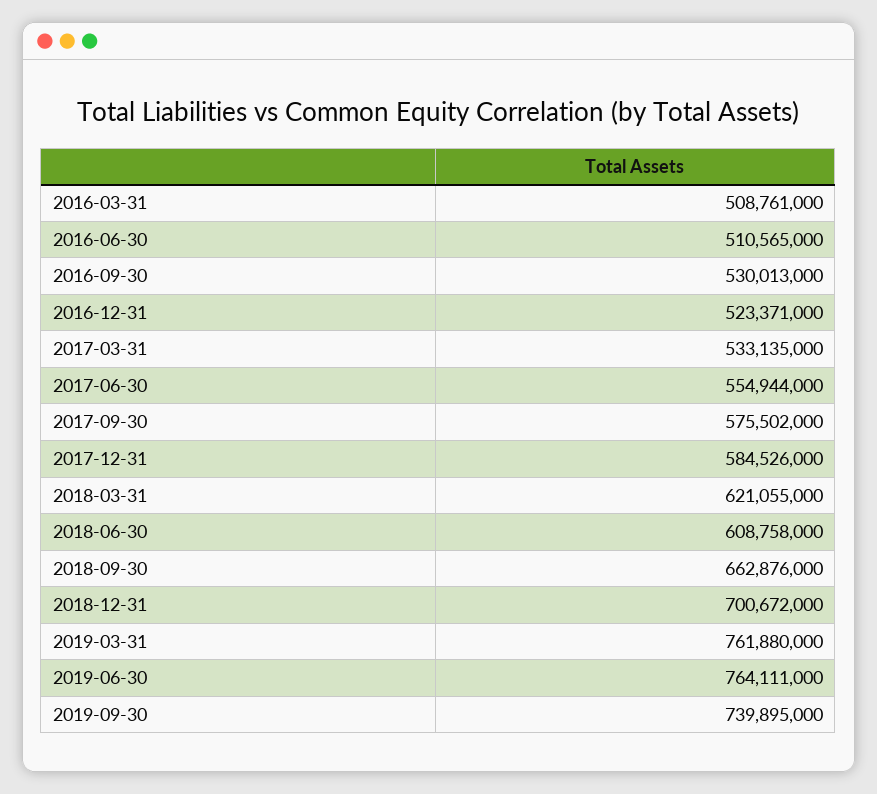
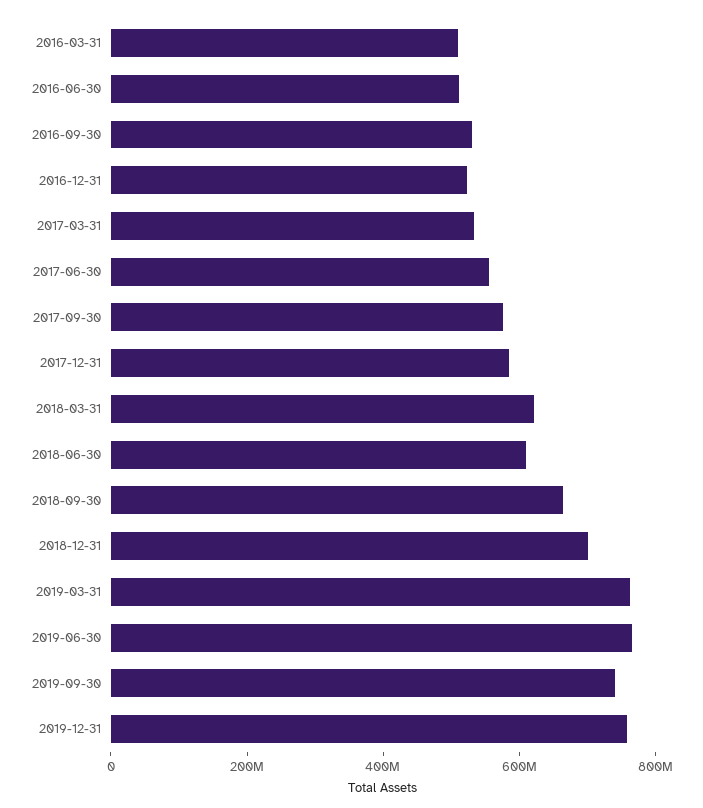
2019-12-31: none -> 750000000

